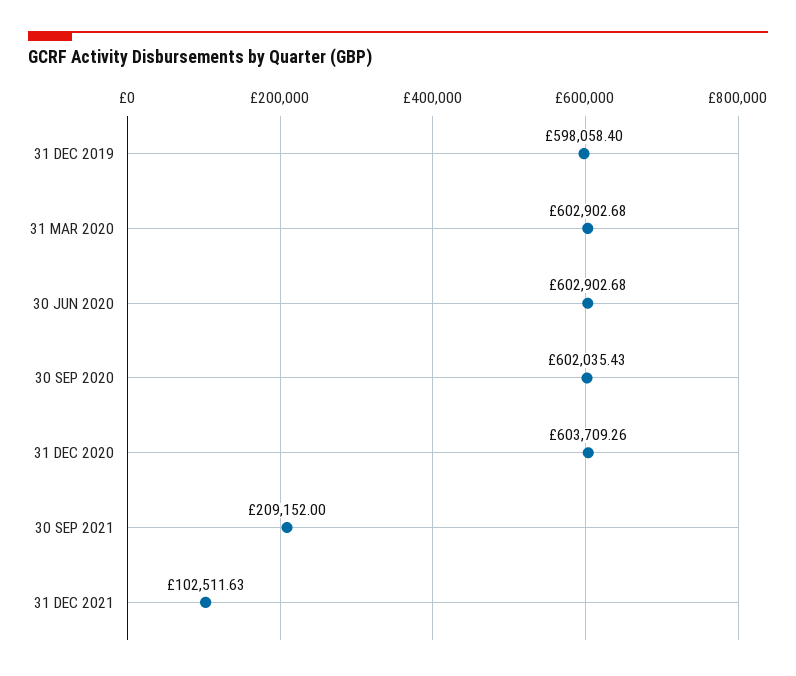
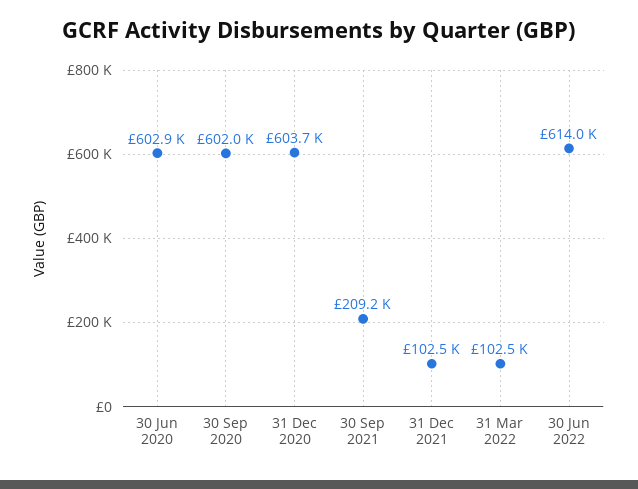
31 DEC 2019: 598058.4 -> none
31 MAR 2020: 602902.68 -> none
31 Mar 2022: none -> 102500
30 Jun 2022: none -> 614000

